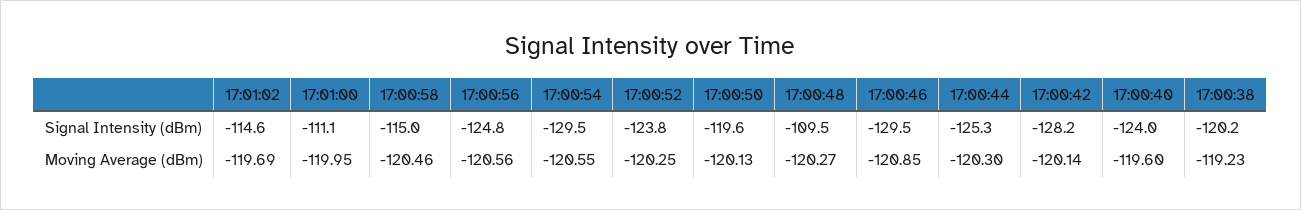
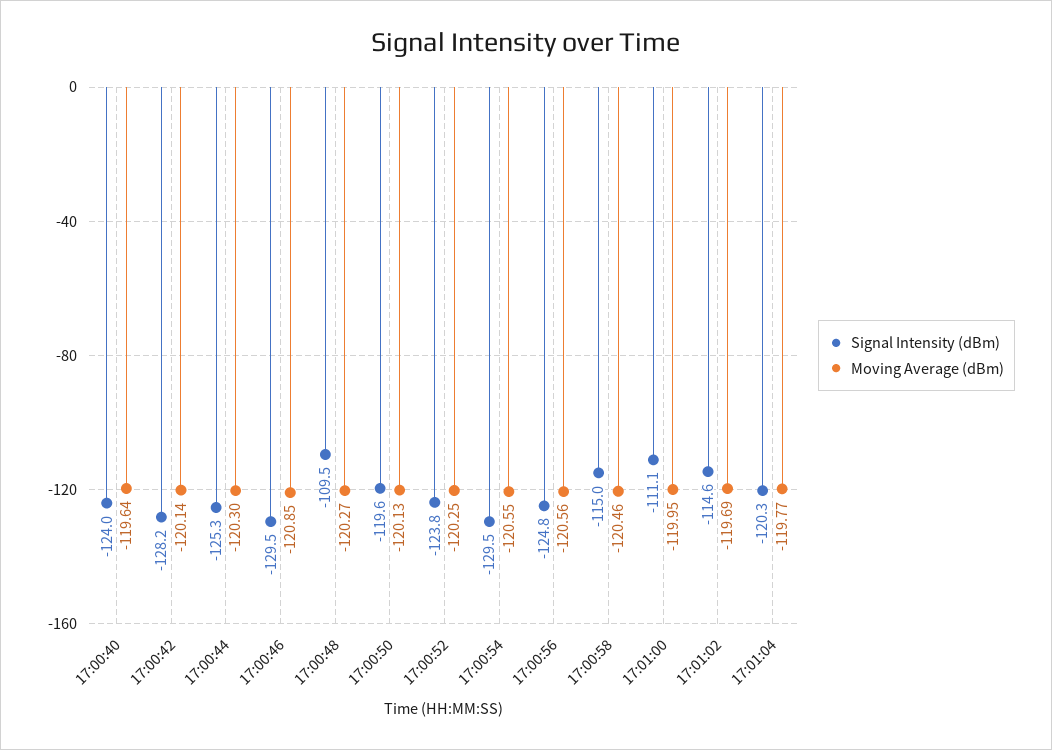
Signal Intensity (dBm), 17:00:38: -120.2 -> none
Moving Average (dBm), 17:00:40: -119.6 -> -119.64
Moving Average (dBm), 17:00:38: -119.23 -> none
Signal Intensity (dBm), 17:01:04: none -> -120.3
Moving Average (dBm), 17:01:04: none -> -119.77

